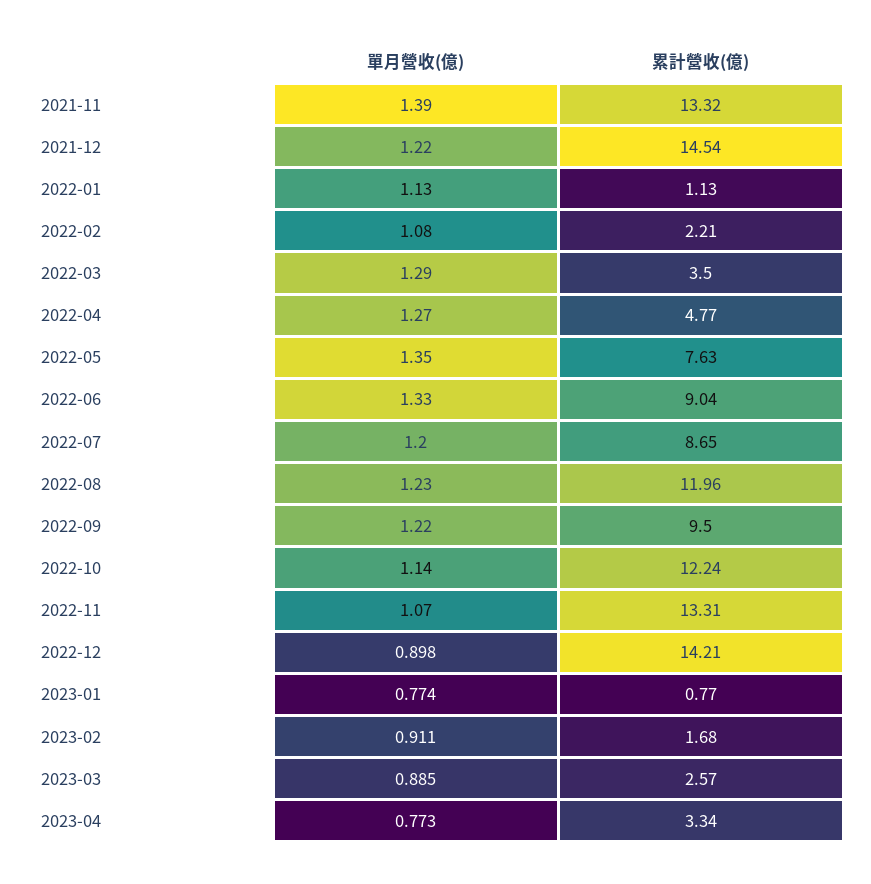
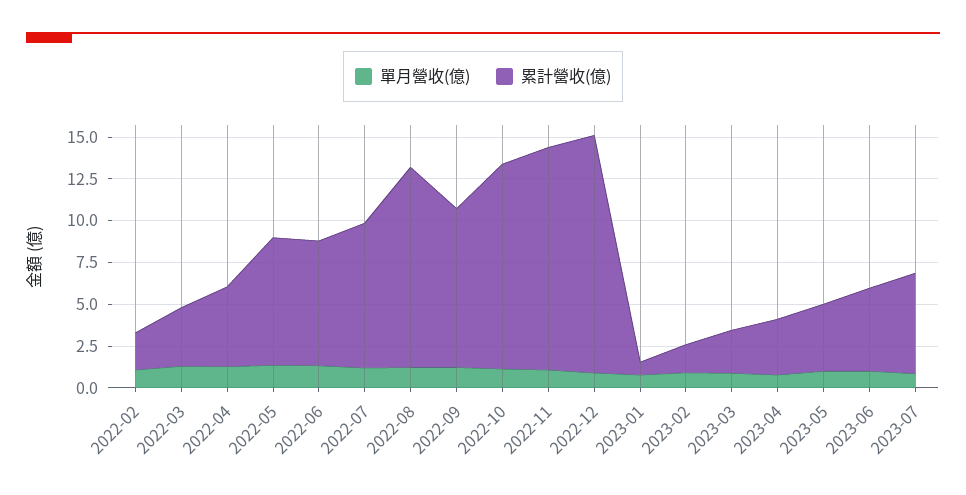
單月營收(億), 2021-11: 1.39 -> none
累計營收(億), 2021-11: 13.32 -> none
單月營收(億), 2021-12: 1.22 -> none
累計營收(億), 2021-12: 14.54 -> none
單月營收(億), 2022-01: 1.13 -> none
累計營收(億), 2022-01: 1.13 -> none
累計營收(億), 2022-06: 9.04 -> 7.5
單月營收(億), 2023-05: none -> 1
累計營收(億), 2023-05: none -> 4
單月營收(億), 2023-06: none -> 1
累計營收(億), 2023-06: none -> 5
單月營收(億), 2023-07: none -> 1
累計營收(億), 2023-07: none -> 6

